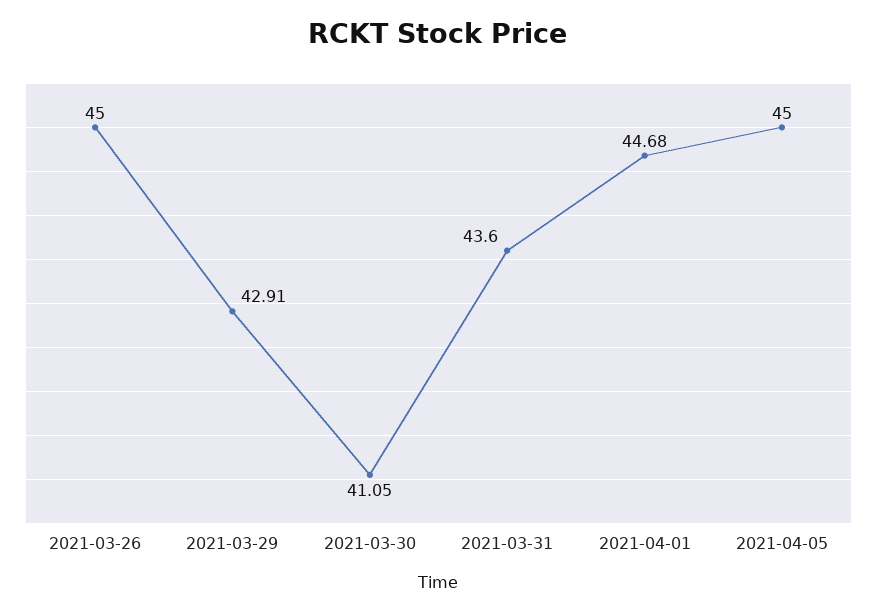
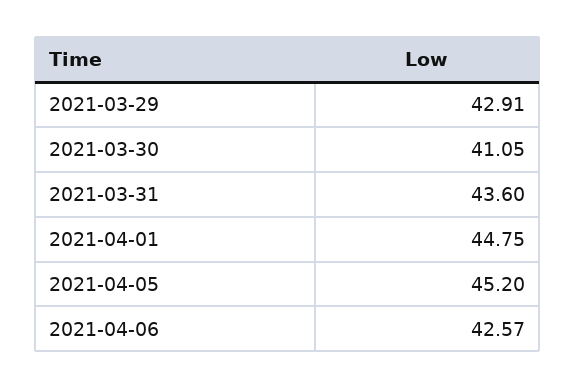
2021-03-26: 45 -> none
2021-04-01: 44.68 -> 44.75
2021-04-05: 45 -> 45.2
2021-04-06: none -> 42.57

